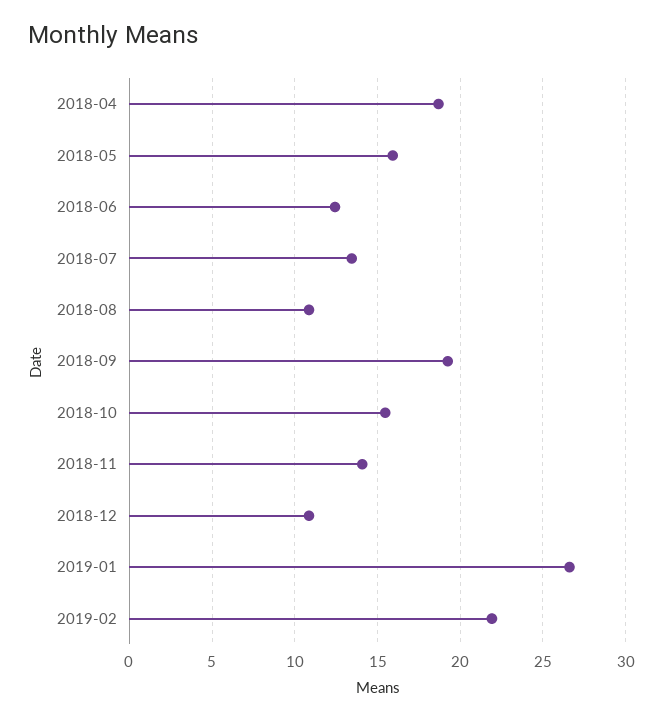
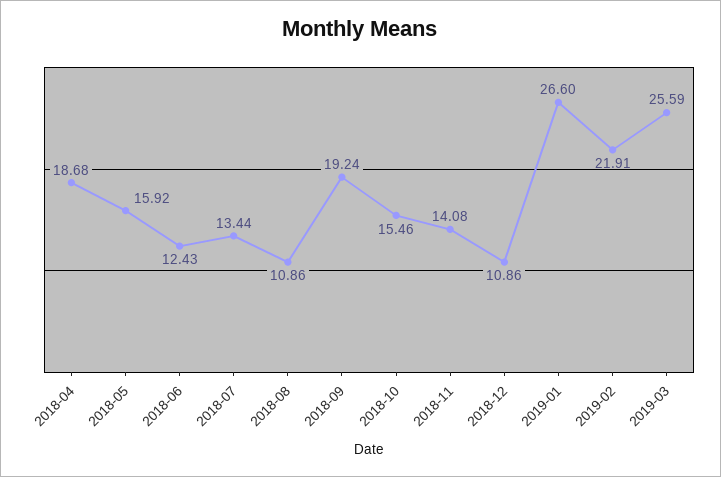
2019-03: none -> 25.59

